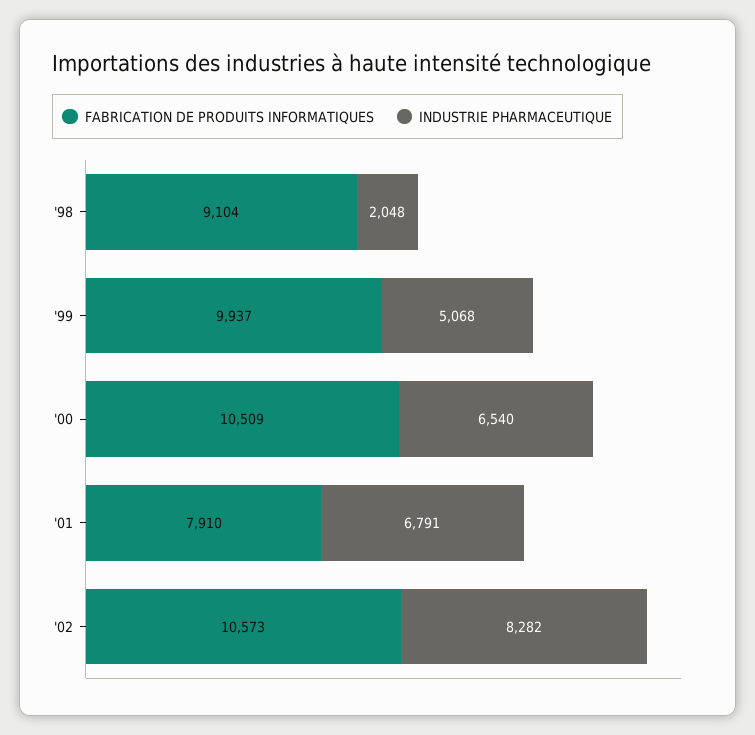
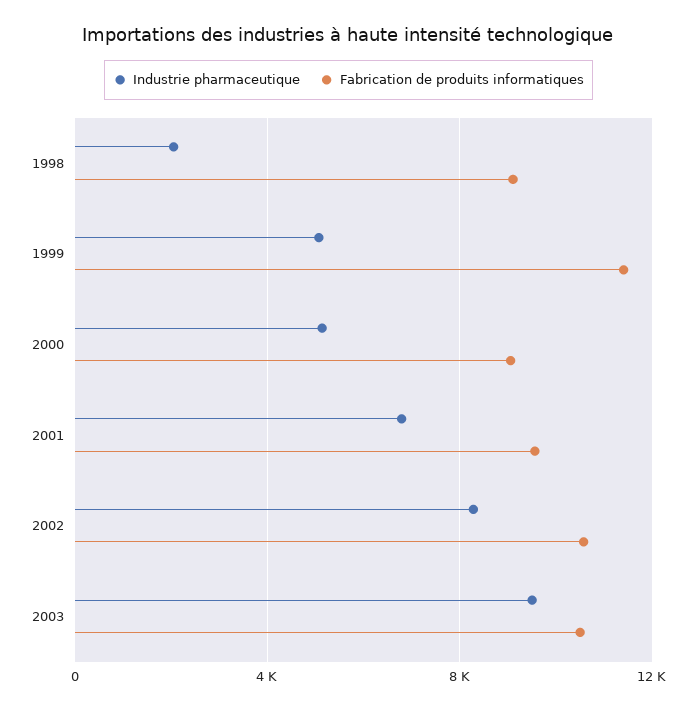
FABRICATION DE PRODUITS INFORMATIQUES, '99: 9937 -> 11500
FABRICATION DE PRODUITS INFORMATIQUES, '00: 10509 -> 9000
INDUSTRIE PHARMACEUTIQUE, '00: 6540 -> 5000
FABRICATION DE PRODUITS INFORMATIQUES, '01: 7910 -> 9500
INDUSTRIE PHARMACEUTIQUE, 2003: none -> 9500
FABRICATION DE PRODUITS INFORMATIQUES, 2003: none -> 10500

